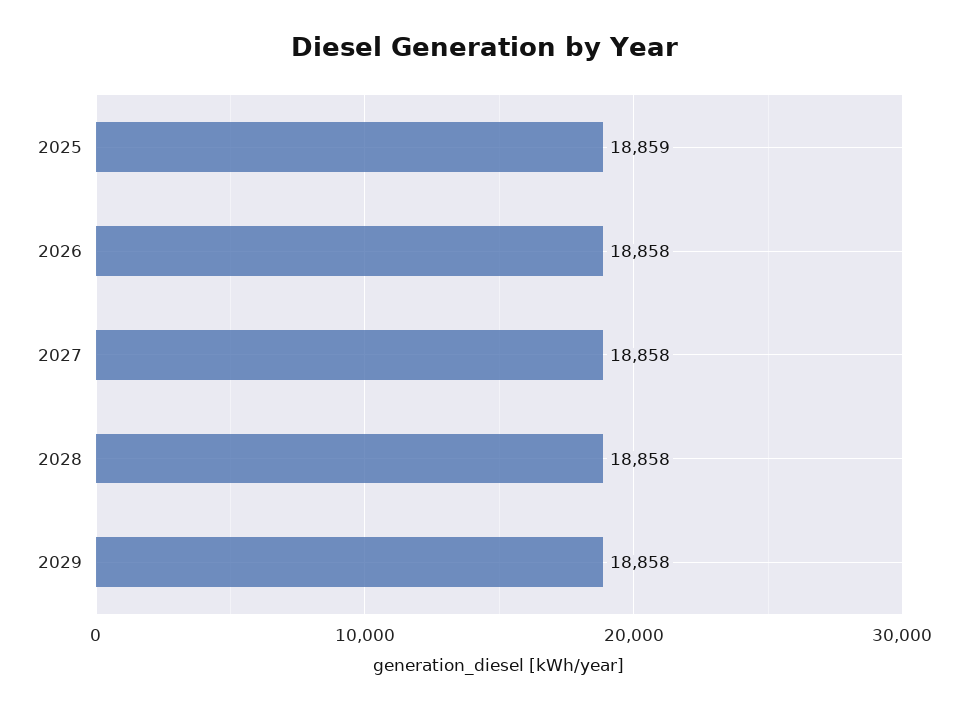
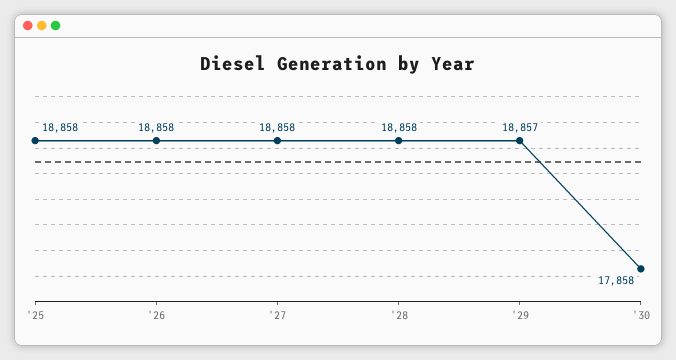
2025: 18859 -> 18858
2029: 18858 -> 18857
'30: none -> 17858

